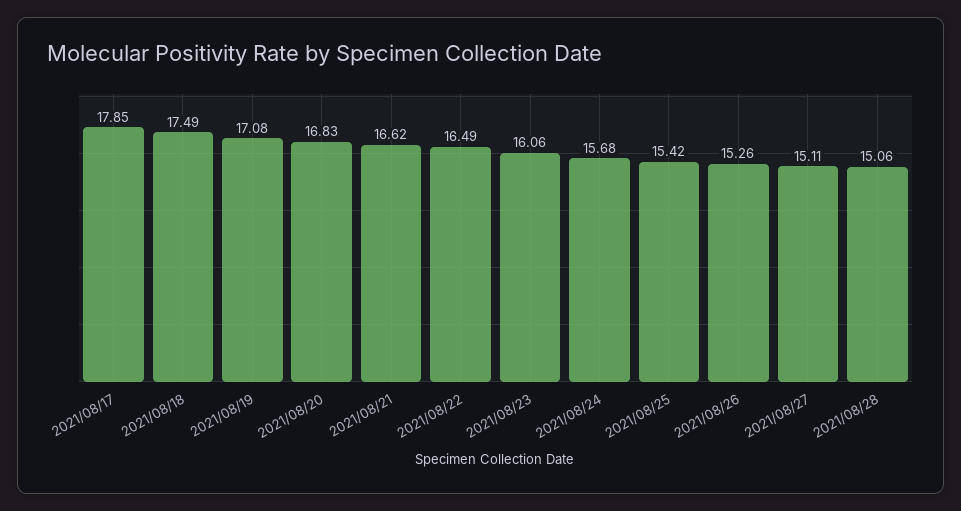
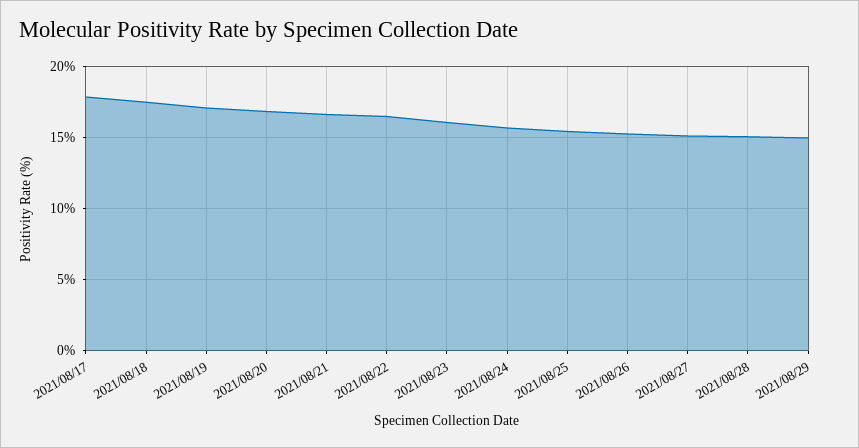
2021/08/29: none -> 15

